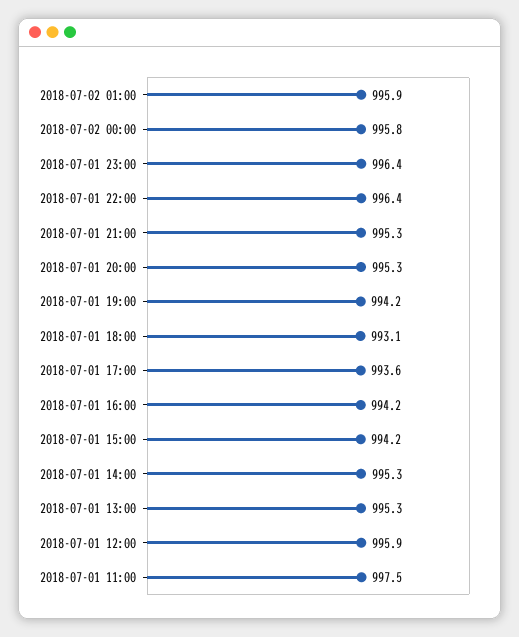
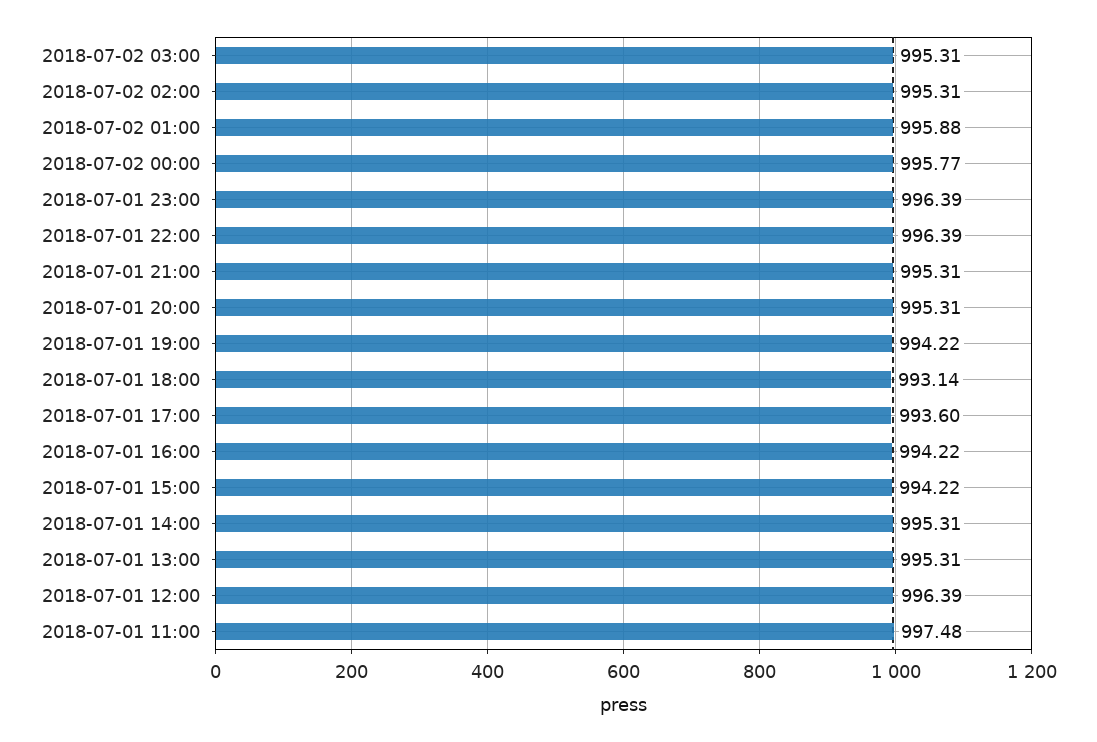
2018-07-01 12:00: 995.9 -> 996.39
2018-07-02 03:00: none -> 995.31
2018-07-02 02:00: none -> 995.31

